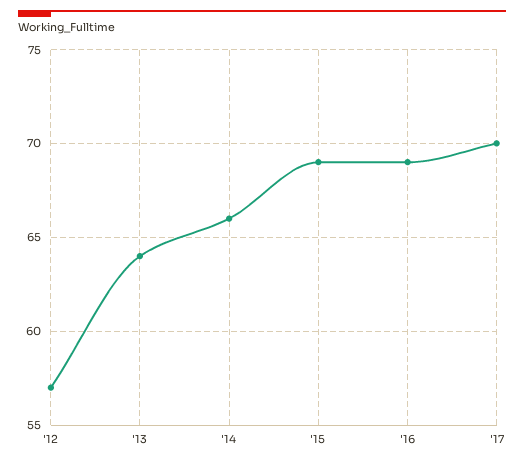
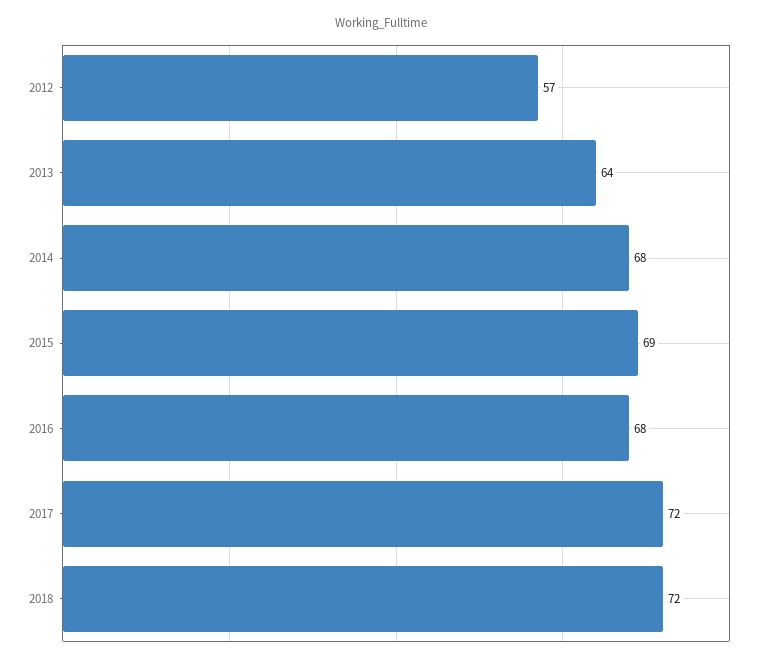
'14: 66 -> 68
'16: 69 -> 68
'17: 70 -> 72
2018: none -> 72

